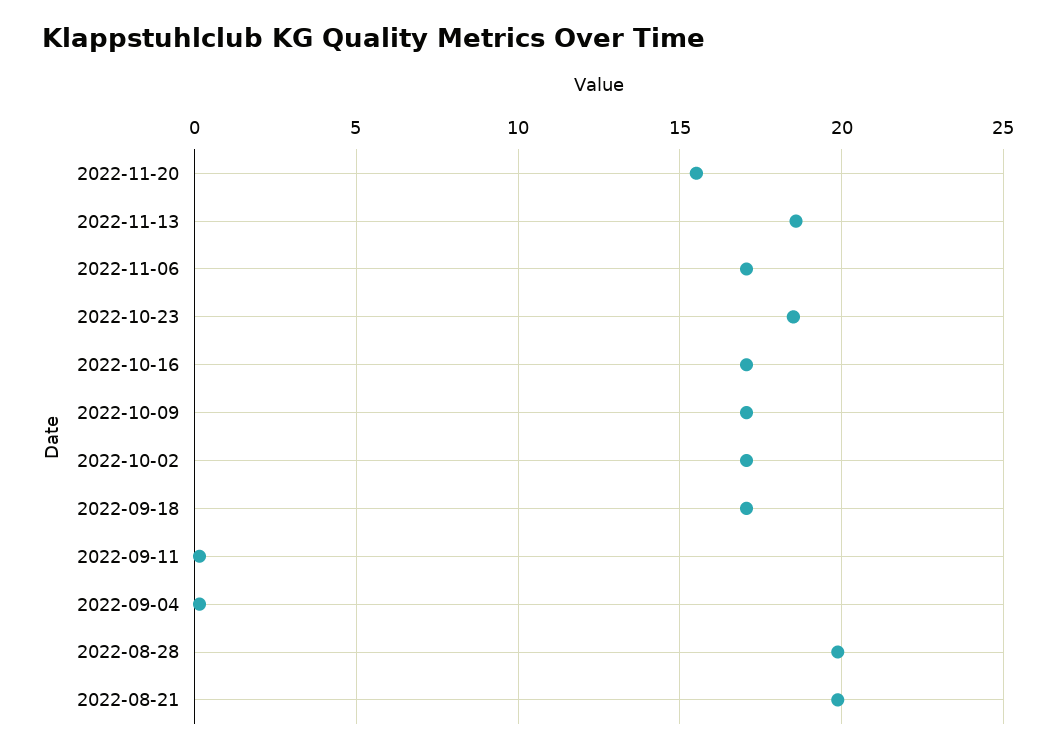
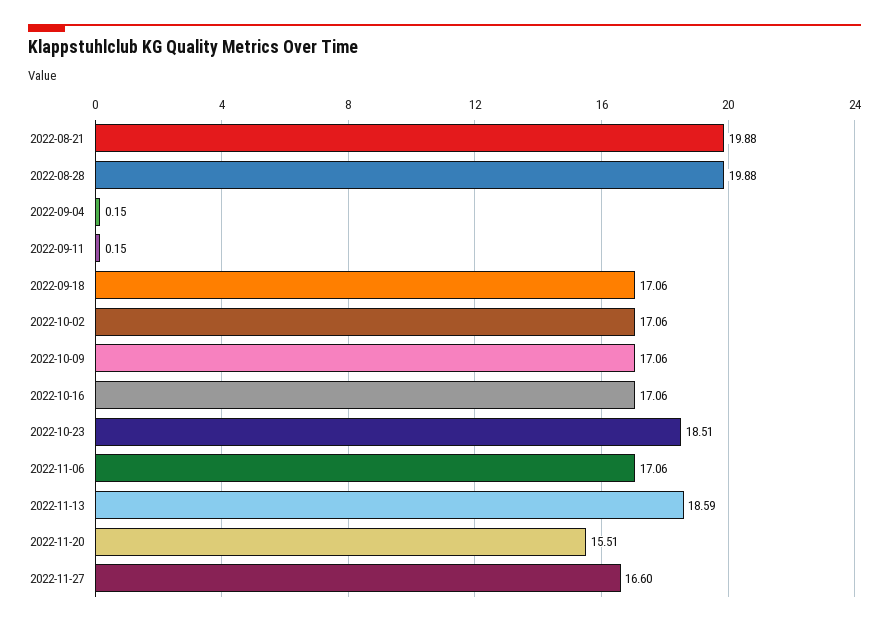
2022-11-27: none -> 16.6

